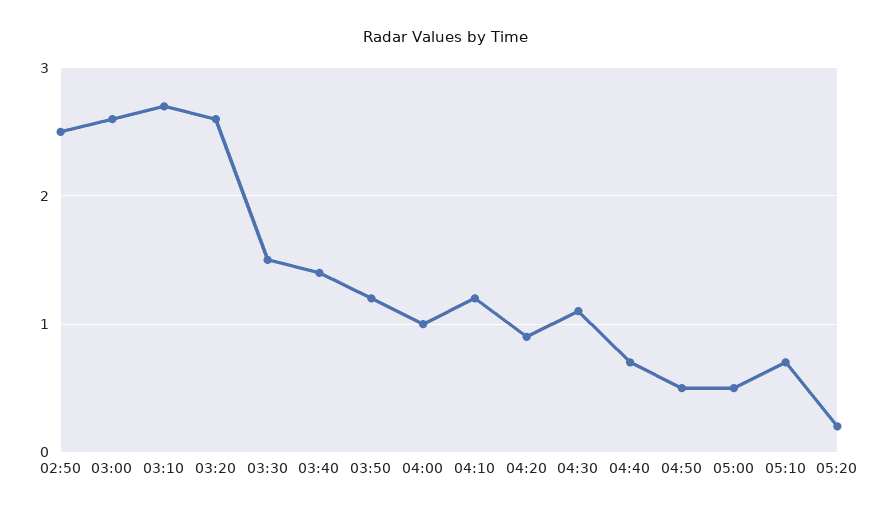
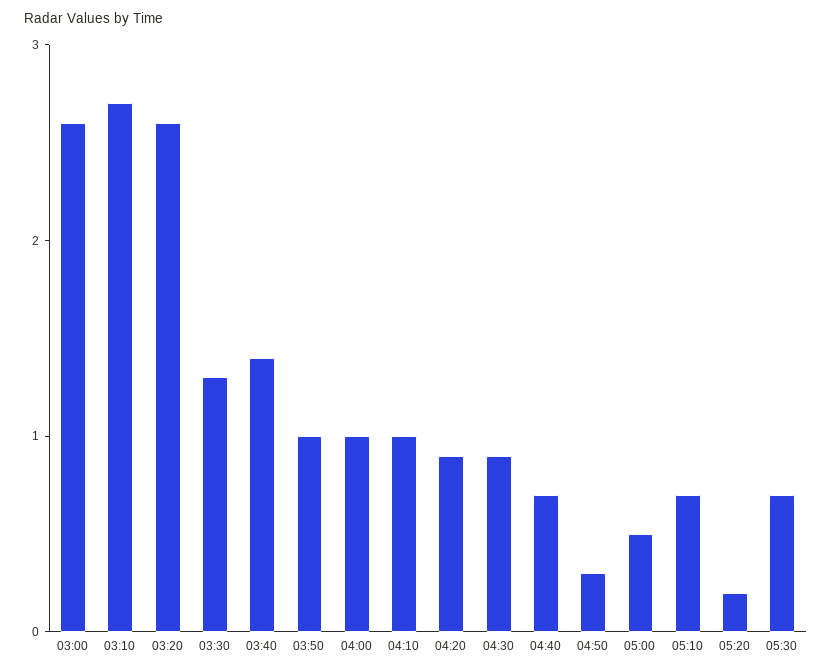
02:50: 2.5 -> none
03:30: 1.5 -> 1.3
03:50: 1.2 -> 1
04:10: 1.2 -> 1
04:30: 1.1 -> 0.9
04:50: 0.5 -> 0.3
05:30: none -> 0.7

